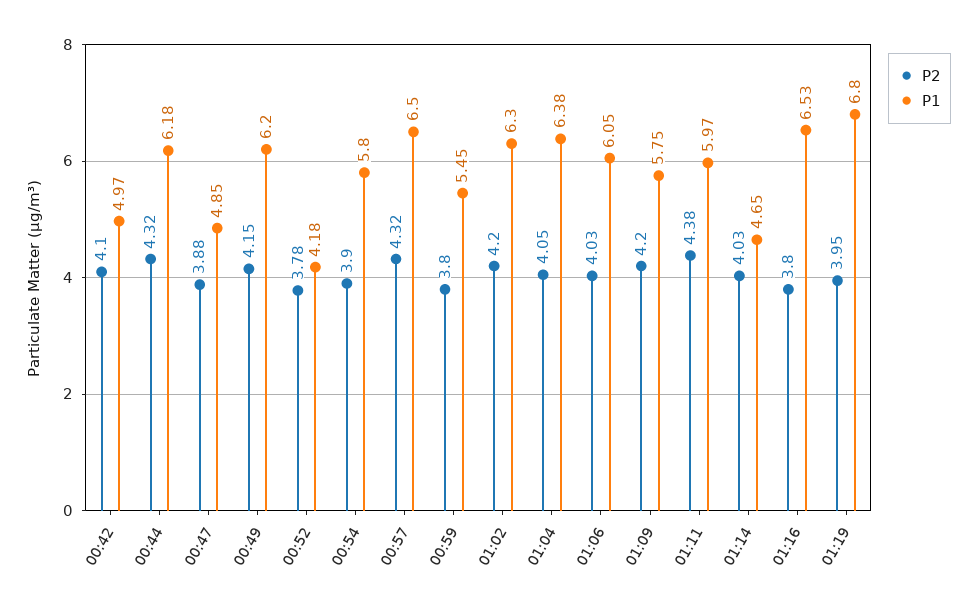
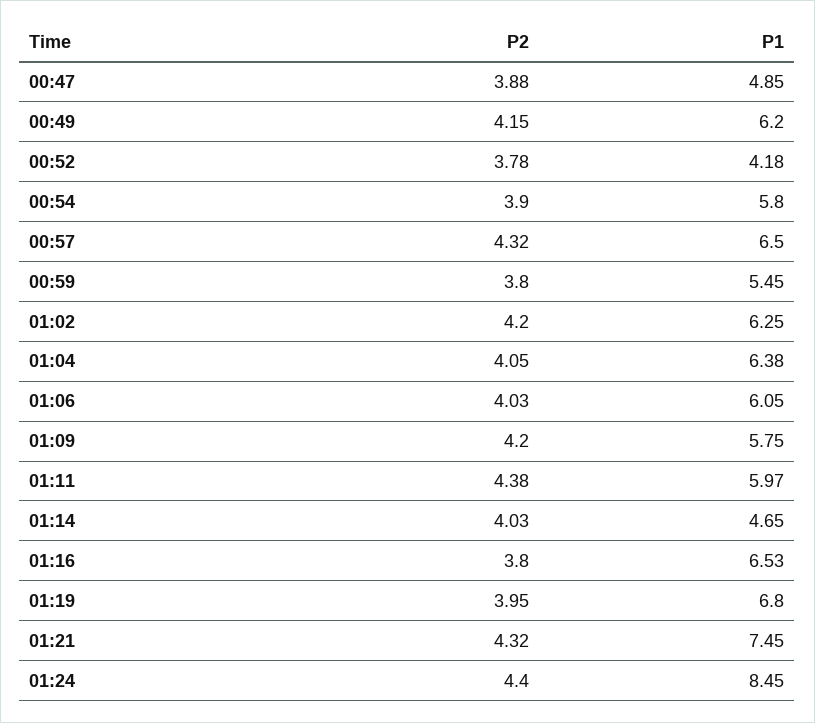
P2, 00:42: 4.1 -> none
P1, 00:42: 4.97 -> none
P2, 00:44: 4.32 -> none
P1, 00:44: 6.18 -> none
P1, 01:02: 6.3 -> 6.25
P2, 01:21: none -> 4.32
P1, 01:21: none -> 7.45
P2, 01:24: none -> 4.4
P1, 01:24: none -> 8.45

